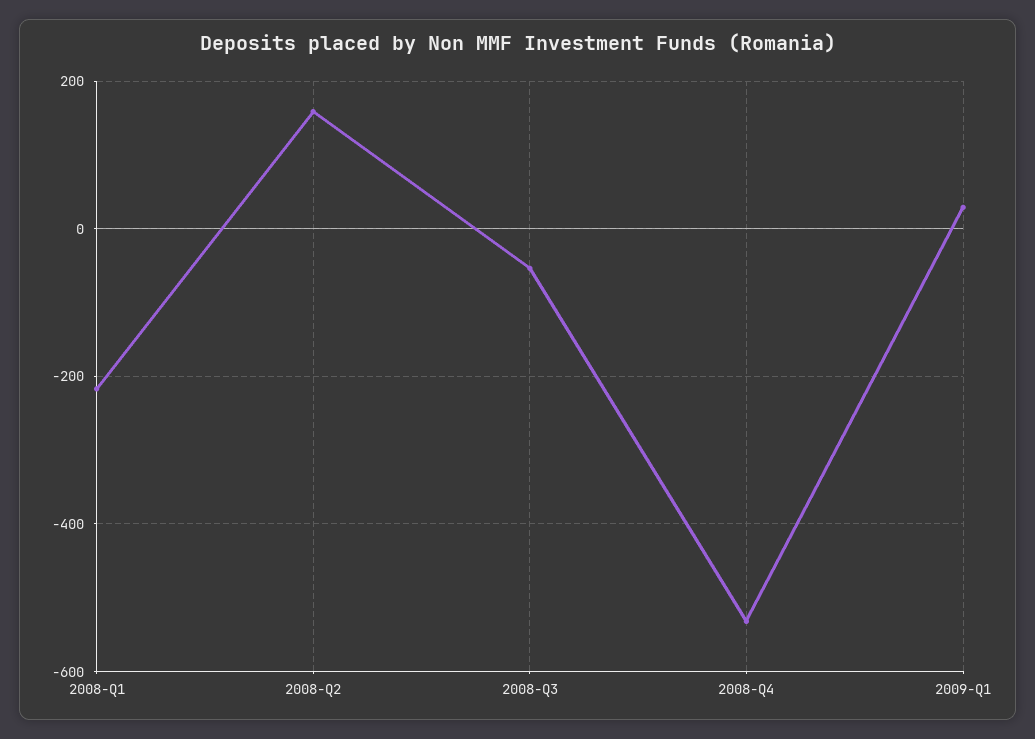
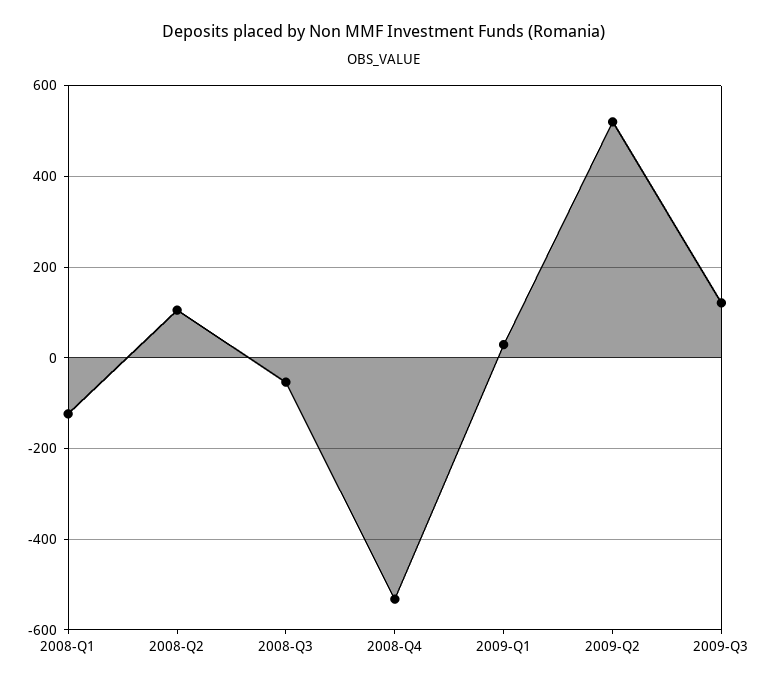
2008-Q1: -220 -> -120
2008-Q2: 160 -> 100
2009-Q2: none -> 520
2009-Q3: none -> 120

